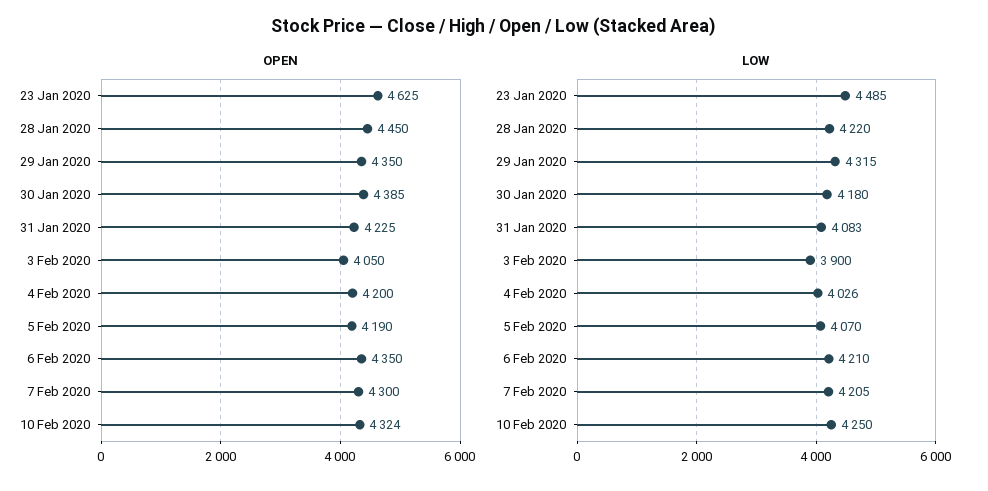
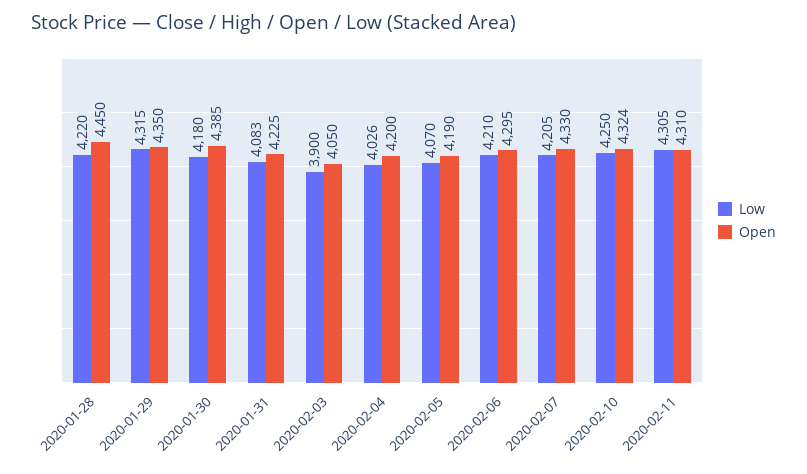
OPEN, 23 Jan 2020: 4625 -> none
OPEN, 6 Feb 2020: 4350 -> 4295
OPEN, 7 Feb 2020: 4300 -> 4330
LOW, 23 Jan 2020: 4485 -> none
LOW, 2020-02-11: none -> 4305
OPEN, 2020-02-11: none -> 4310

